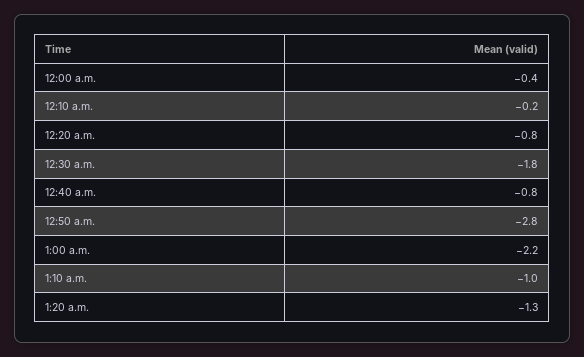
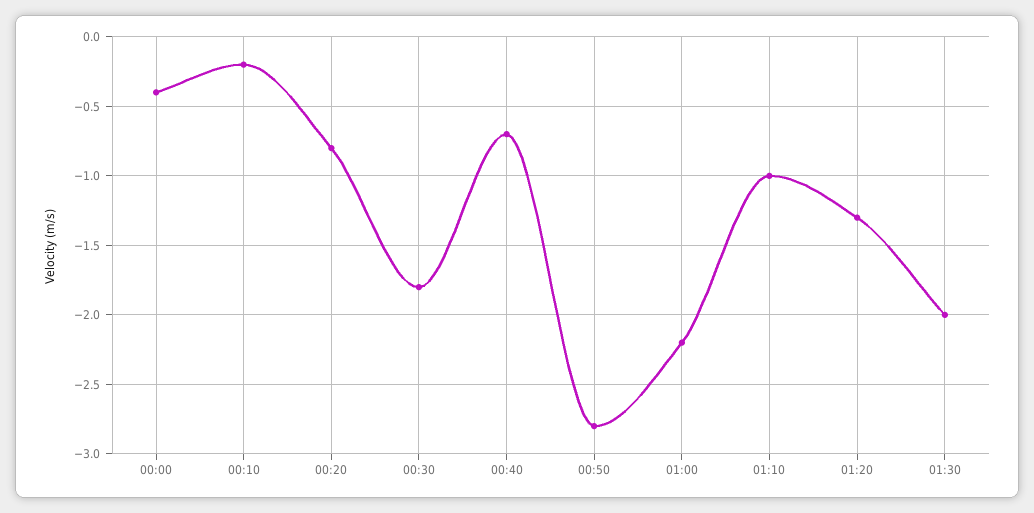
12:40 a.m.: -0.8 -> -0.7
01:30: none -> -2

